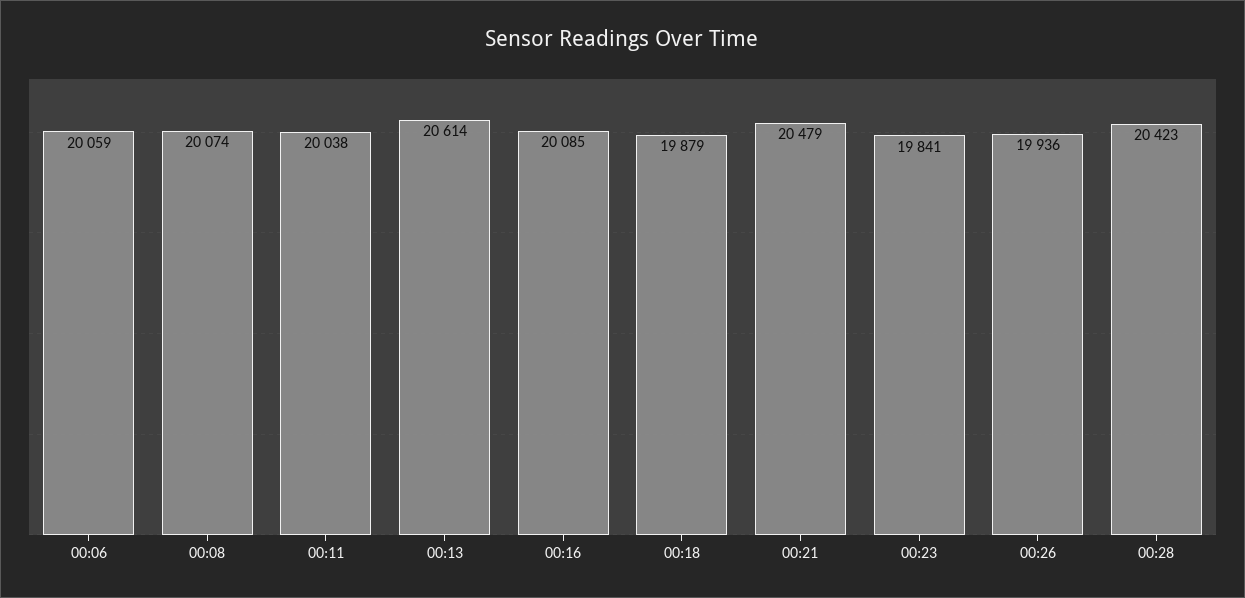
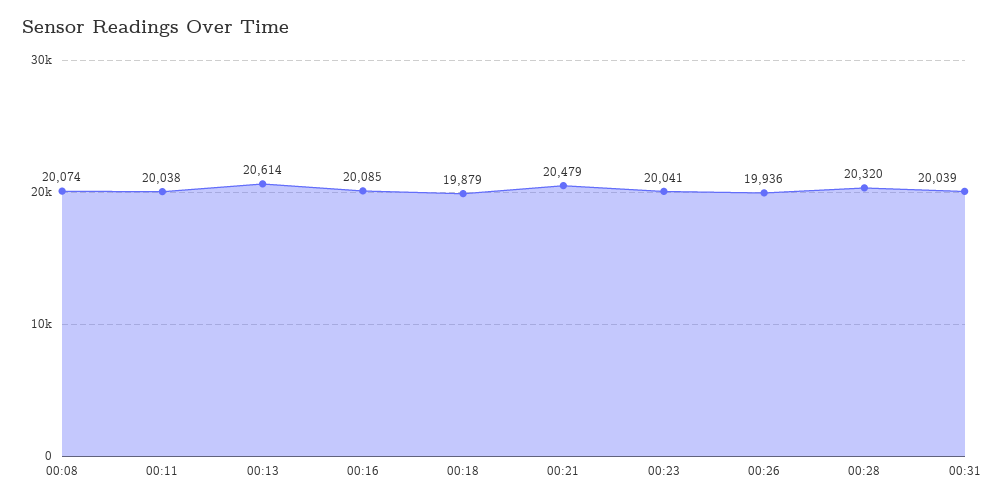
00:06: 20059 -> none
00:23: 19841 -> 20041
00:28: 20423 -> 20320
00:31: none -> 20039

